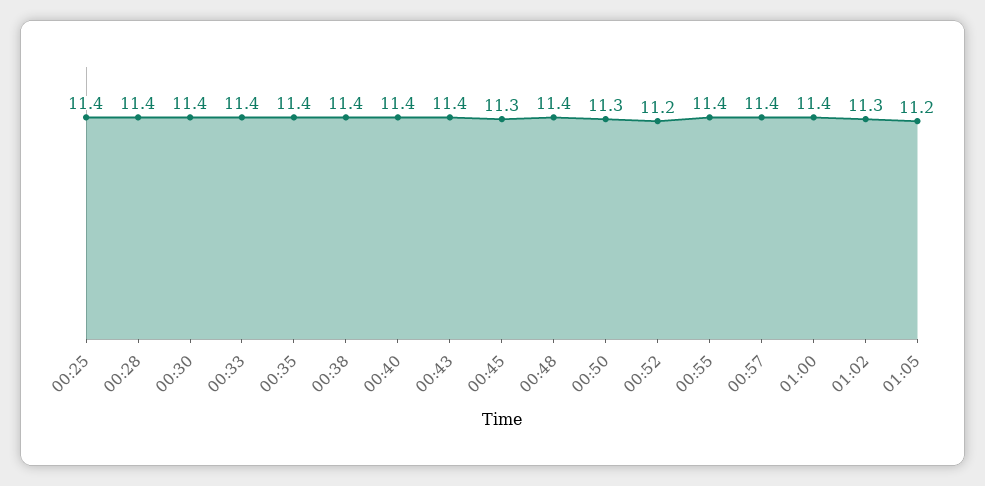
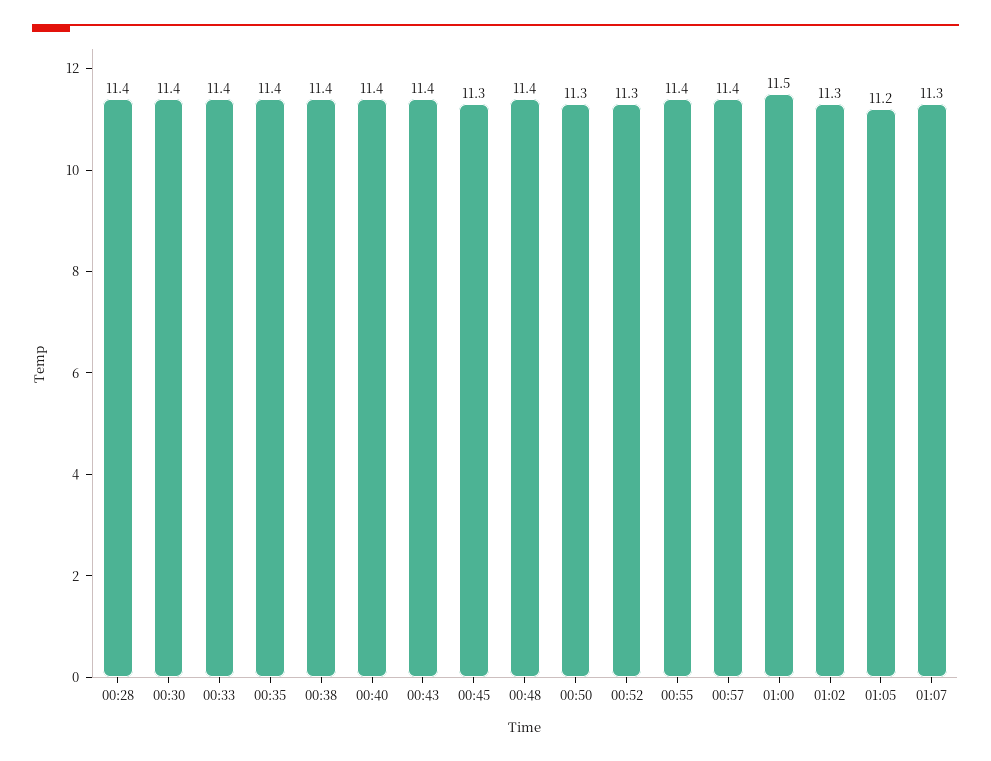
00:25: 11.4 -> none
00:52: 11.2 -> 11.3
01:00: 11.4 -> 11.5
01:07: none -> 11.3

